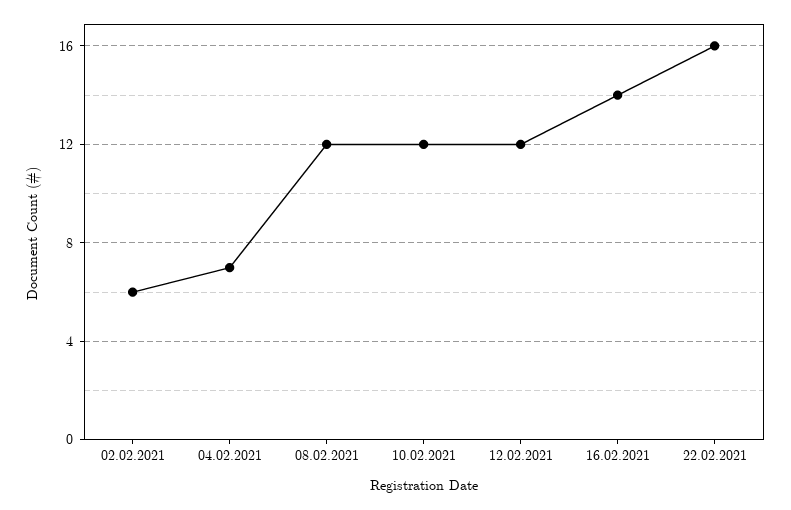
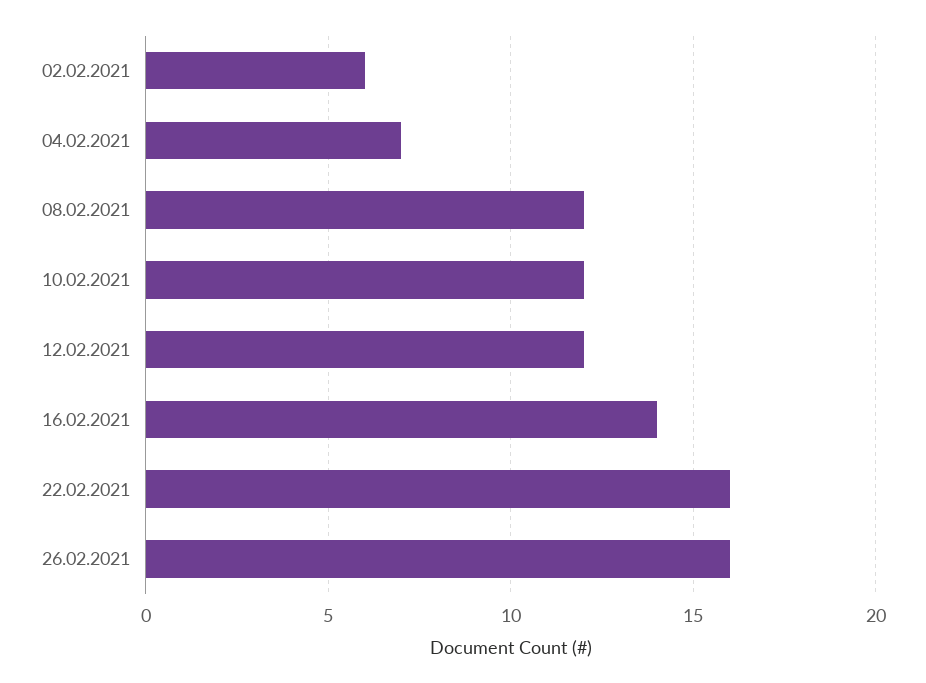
26.02.2021: none -> 16

